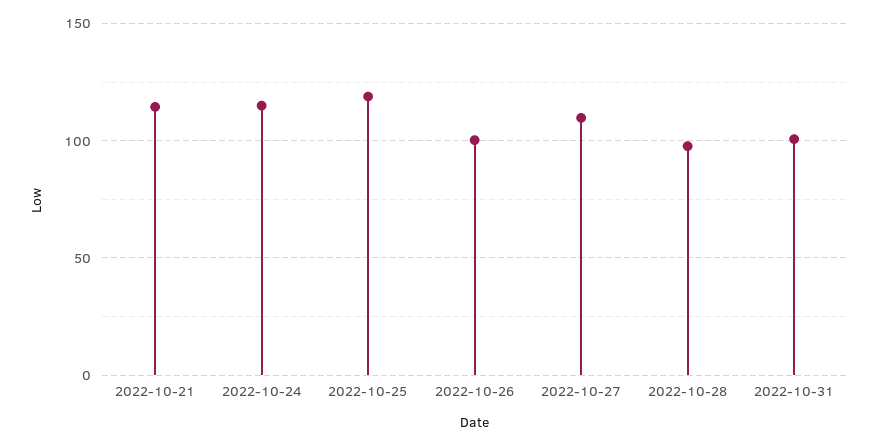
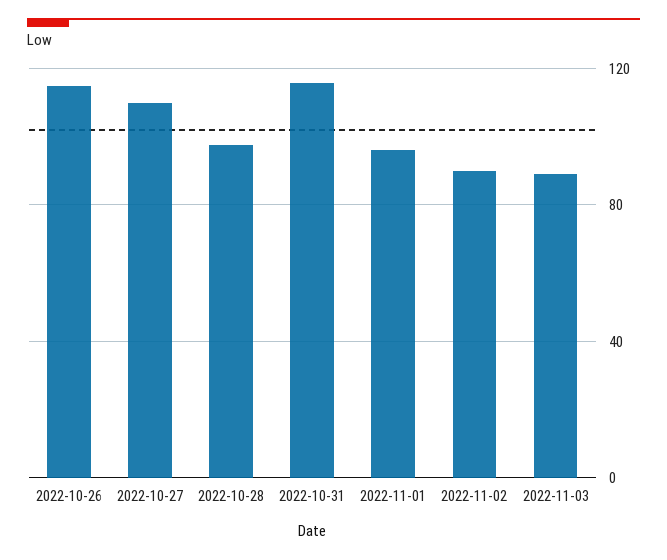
2022-10-21: 115 -> none
2022-10-24: 115 -> none
2022-10-25: 120 -> none
2022-10-26: 100 -> 115
2022-10-31: 100 -> 115
2022-11-01: none -> 95
2022-11-02: none -> 90
2022-11-03: none -> 90

